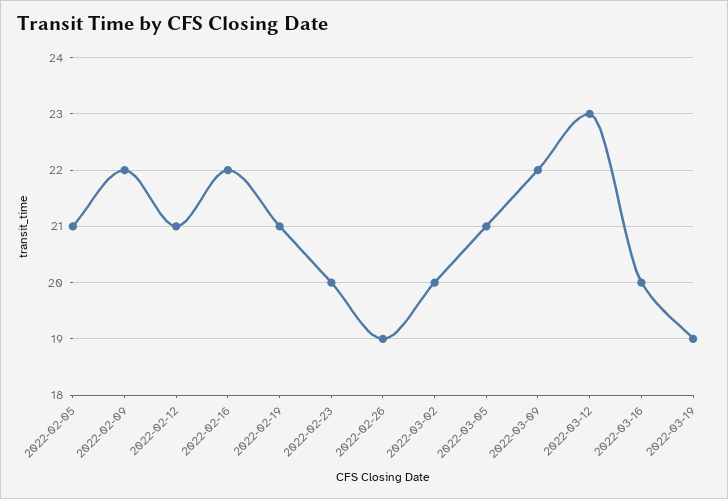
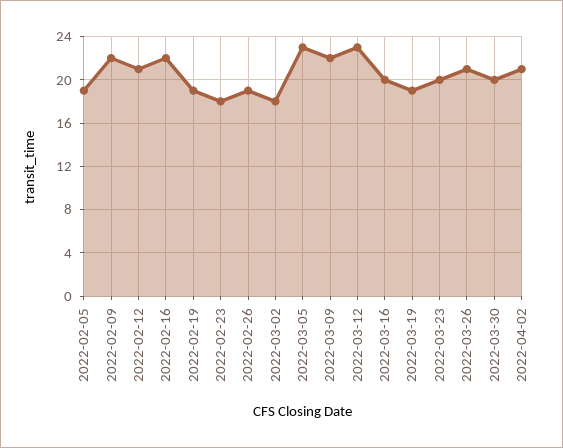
2022-02-05: 21 -> 19
2022-02-19: 21 -> 19
2022-02-23: 20 -> 18
2022-03-02: 20 -> 18
2022-03-05: 21 -> 23
2022-03-23: none -> 20
2022-03-26: none -> 21
2022-03-30: none -> 20
2022-04-02: none -> 21

